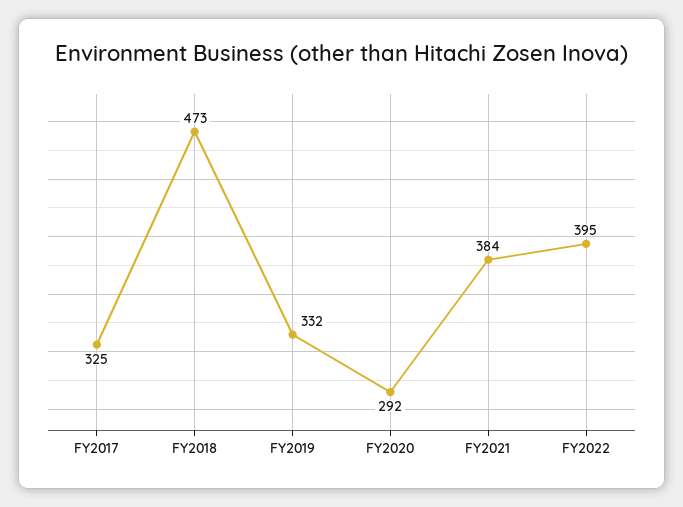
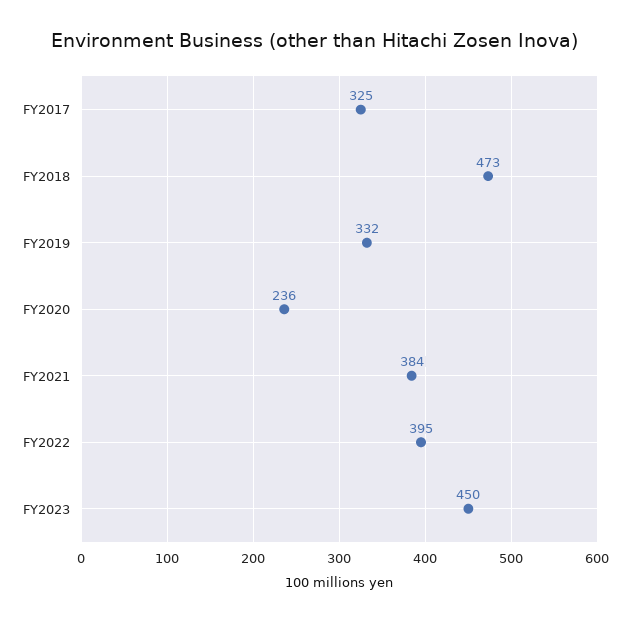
FY2020: 292 -> 236
FY2023: none -> 450

